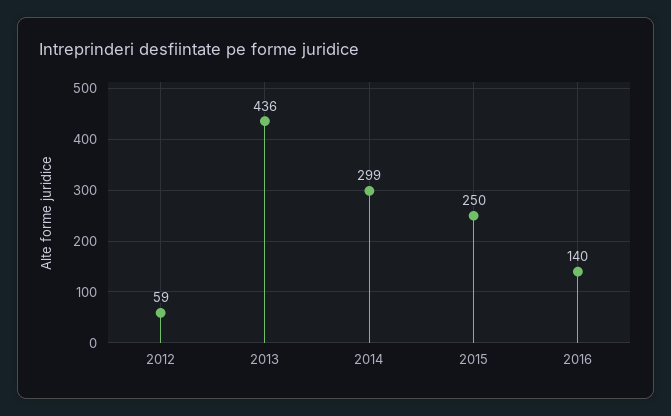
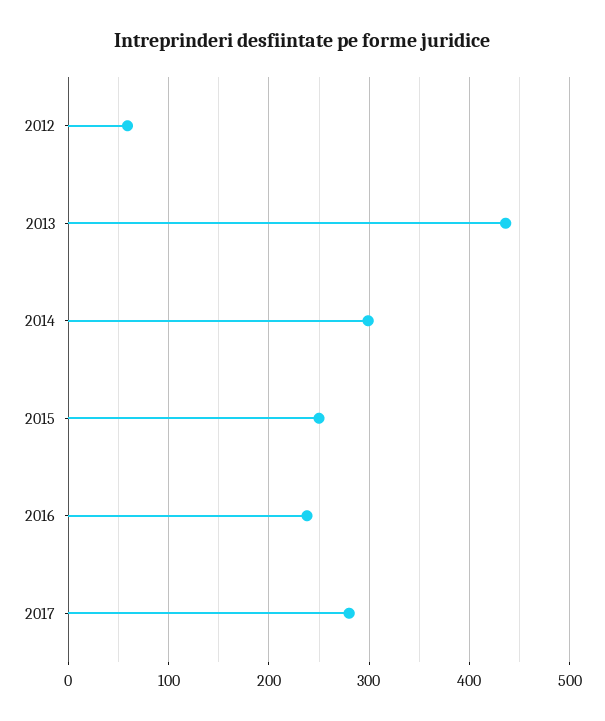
2016: 140 -> 240
2017: none -> 280

